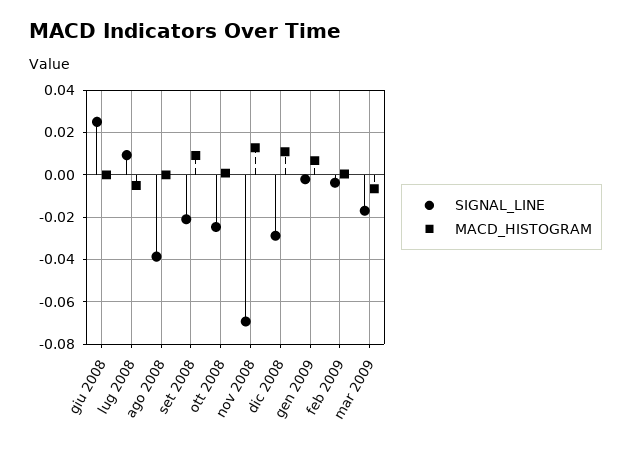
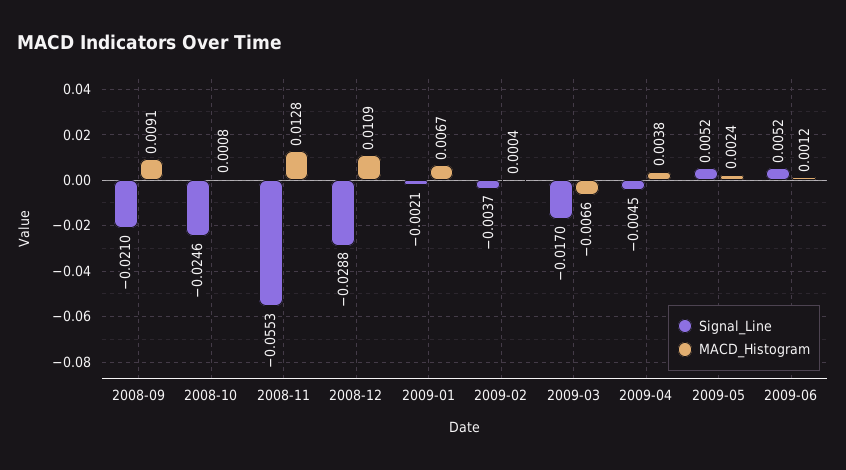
SIGNAL_LINE, giu 2008: 0.025 -> none
MACD_HISTOGRAM, giu 2008: 0 -> none
SIGNAL_LINE, lug 2008: 0.01 -> none
MACD_HISTOGRAM, lug 2008: -0.005 -> none
SIGNAL_LINE, ago 2008: -0.04 -> none
MACD_HISTOGRAM, ago 2008: 0 -> none
SIGNAL_LINE, nov 2008: -0.07 -> -0.0553
SIGNAL_LINE, 2009-04: none -> -0.0045
MACD_HISTOGRAM, 2009-04: none -> 0.0038
SIGNAL_LINE, 2009-05: none -> 0.0052
MACD_HISTOGRAM, 2009-05: none -> 0.0024
SIGNAL_LINE, 2009-06: none -> 0.0052
MACD_HISTOGRAM, 2009-06: none -> 0.0012

